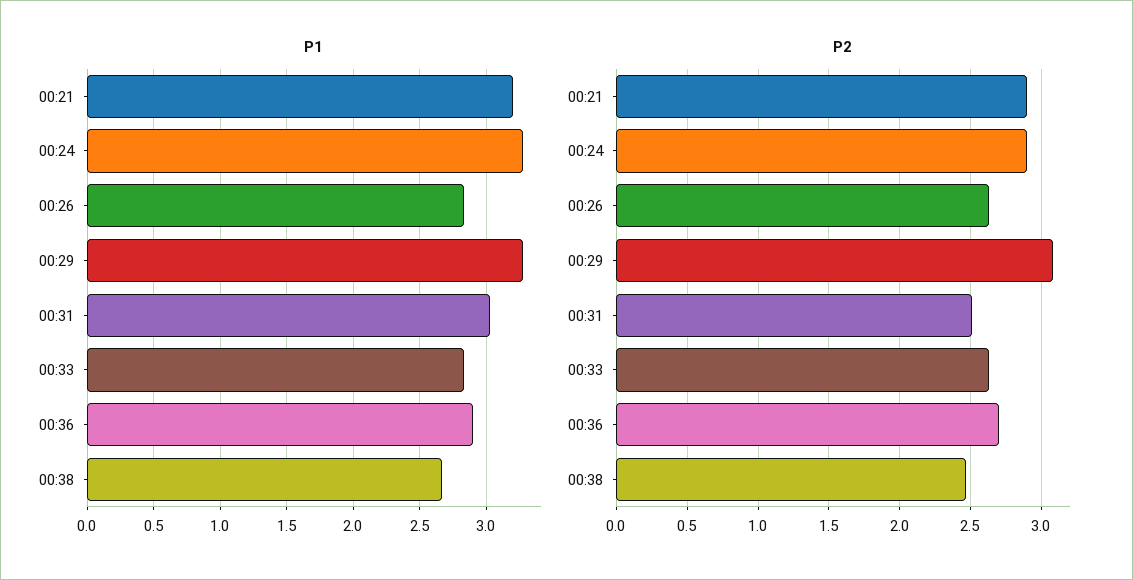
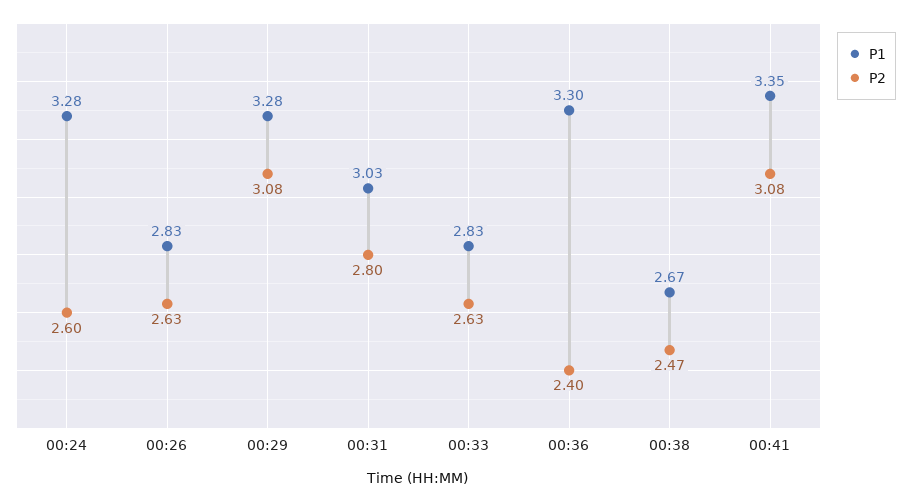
P1, 00:21: 3.2 -> none
P1, 00:36: 2.9 -> 3.3
P2, 00:21: 2.9 -> none
P2, 00:24: 2.9 -> 2.6
P2, 00:31: 2.5 -> 2.8
P2, 00:36: 2.7 -> 2.4
P1, 00:41: none -> 3.35
P2, 00:41: none -> 3.08

